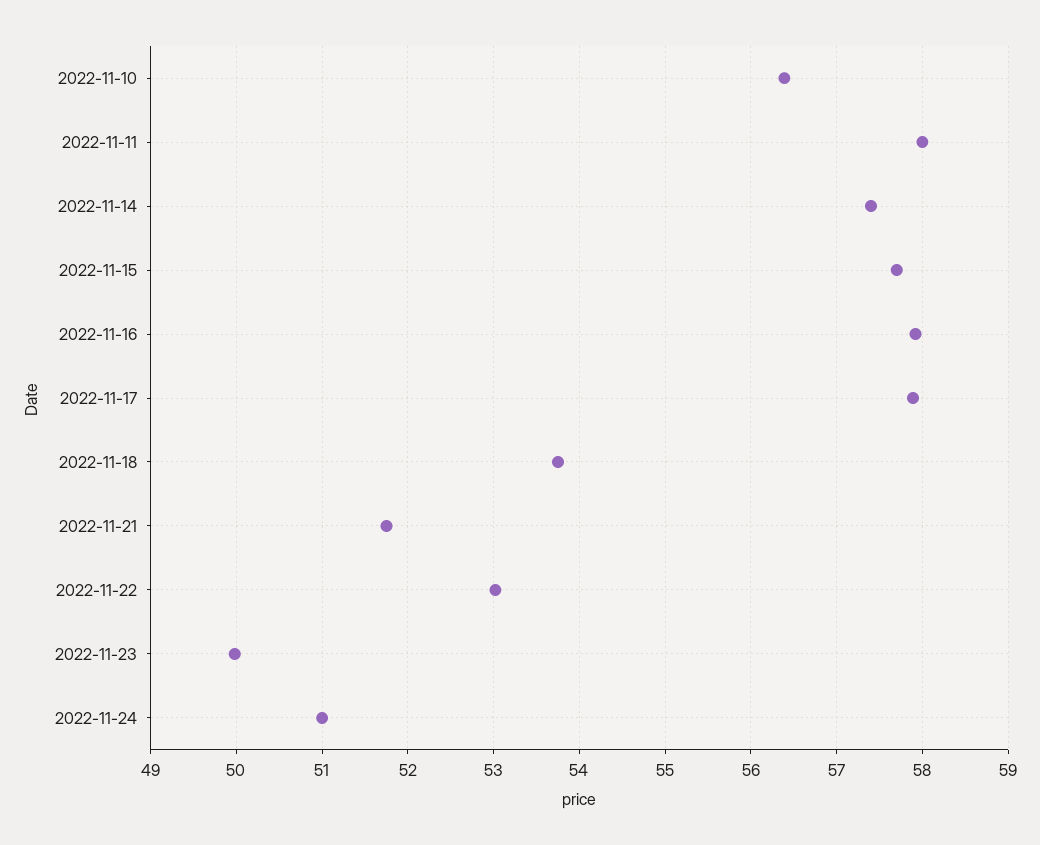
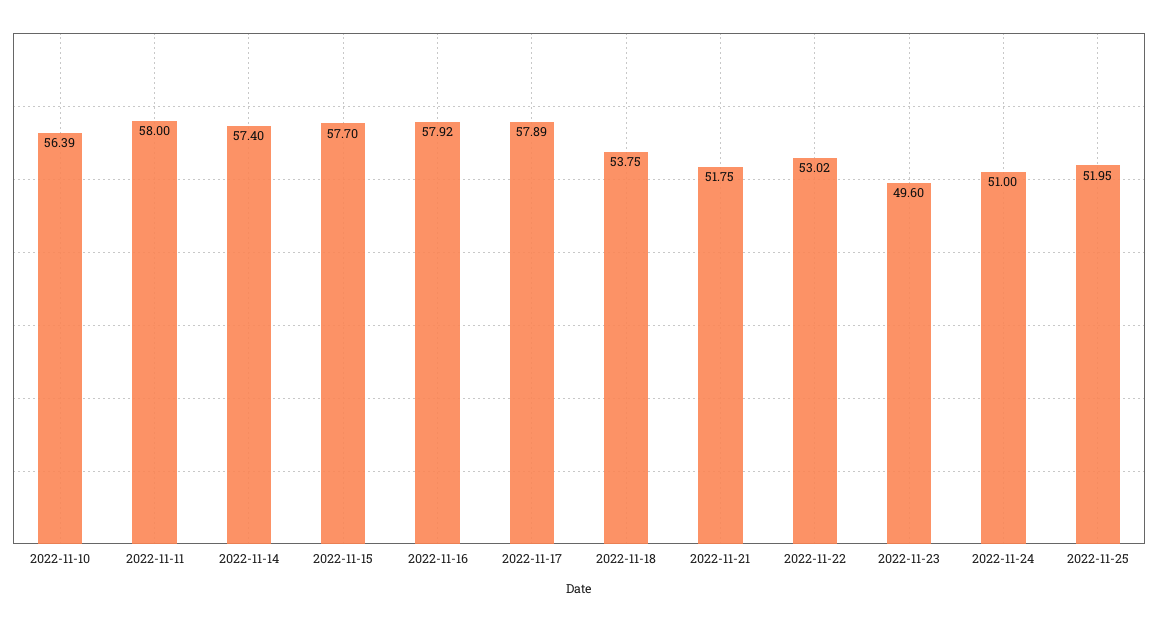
2022-11-23: 50 -> 49.6
2022-11-25: none -> 51.95

